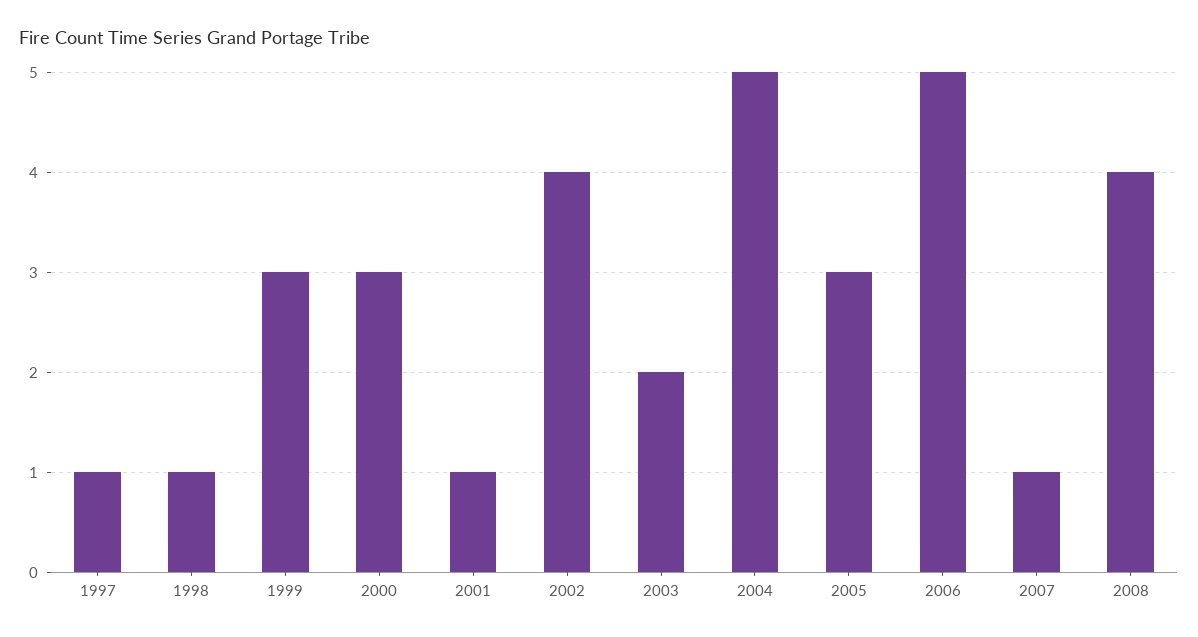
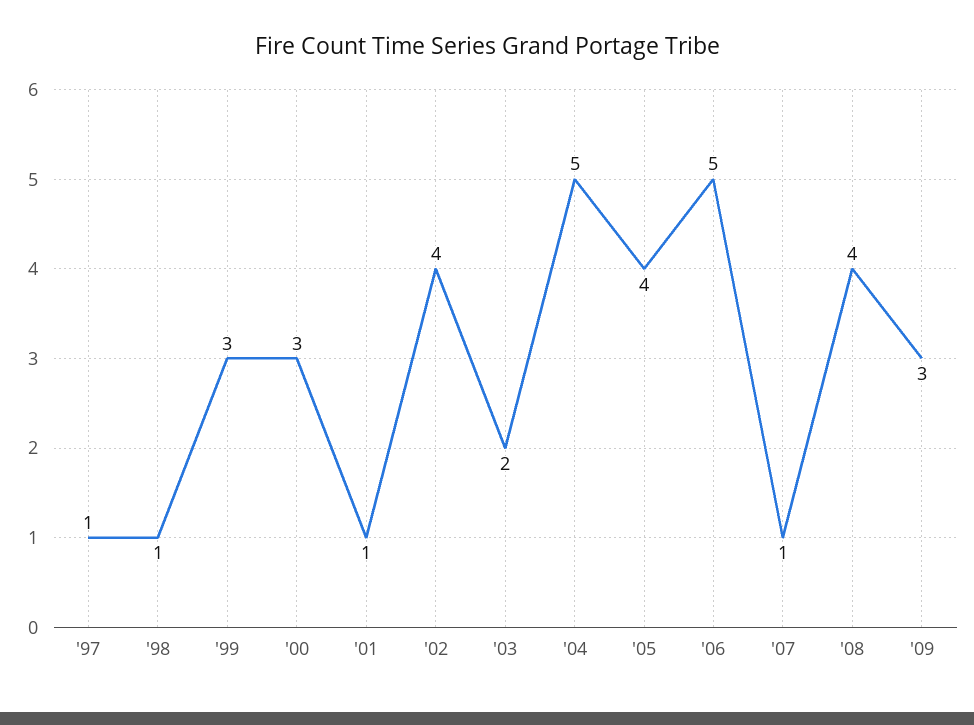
2005: 3 -> 4
'09: none -> 3

